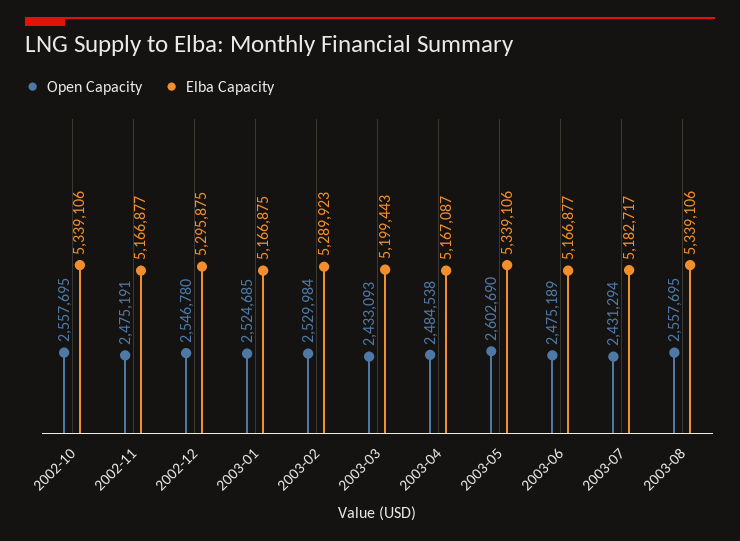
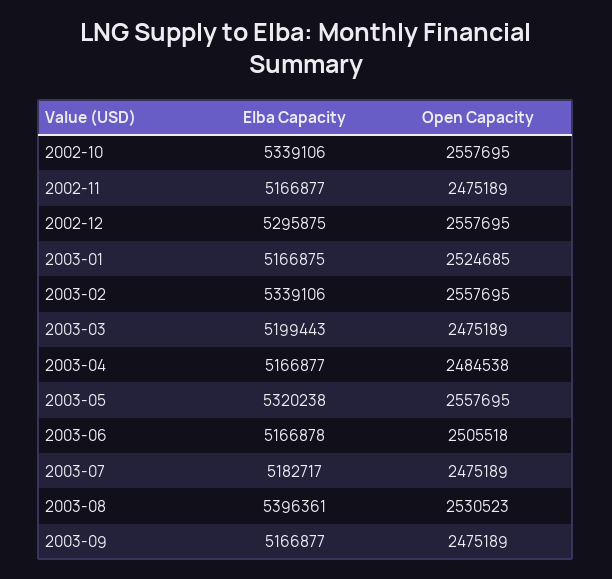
Open Capacity, 2002-11: 2475191 -> 2475189
Open Capacity, 2002-12: 2546780 -> 2557695
Open Capacity, 2003-02: 2529984 -> 2557695
Elba Capacity, 2003-02: 5289923 -> 5339106
Open Capacity, 2003-03: 2433093 -> 2475189
Elba Capacity, 2003-04: 5167087 -> 5166877
Open Capacity, 2003-05: 2602690 -> 2557695
Elba Capacity, 2003-05: 5339106 -> 5320238
Open Capacity, 2003-06: 2475189 -> 2505518
Elba Capacity, 2003-06: 5166877 -> 5166878
Open Capacity, 2003-07: 2431294 -> 2475189
Open Capacity, 2003-08: 2557695 -> 2530523
Elba Capacity, 2003-08: 5339106 -> 5396361
Elba Capacity, 2003-09: none -> 5166877
Open Capacity, 2003-09: none -> 2475189

